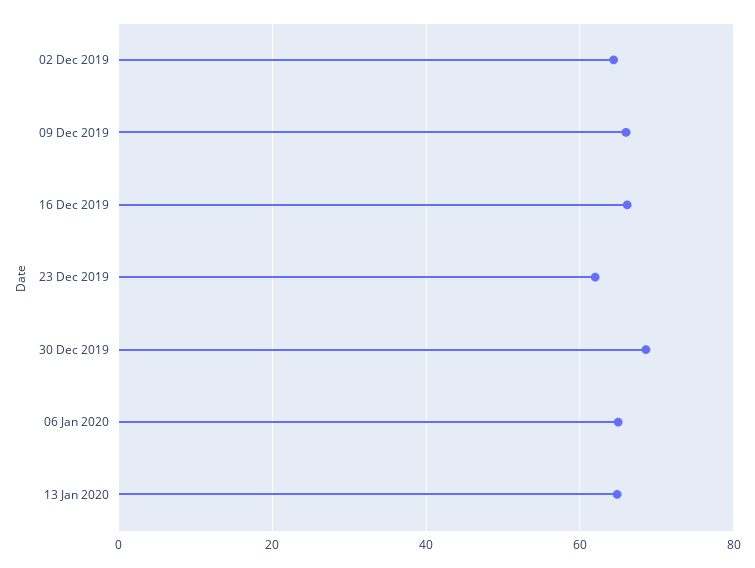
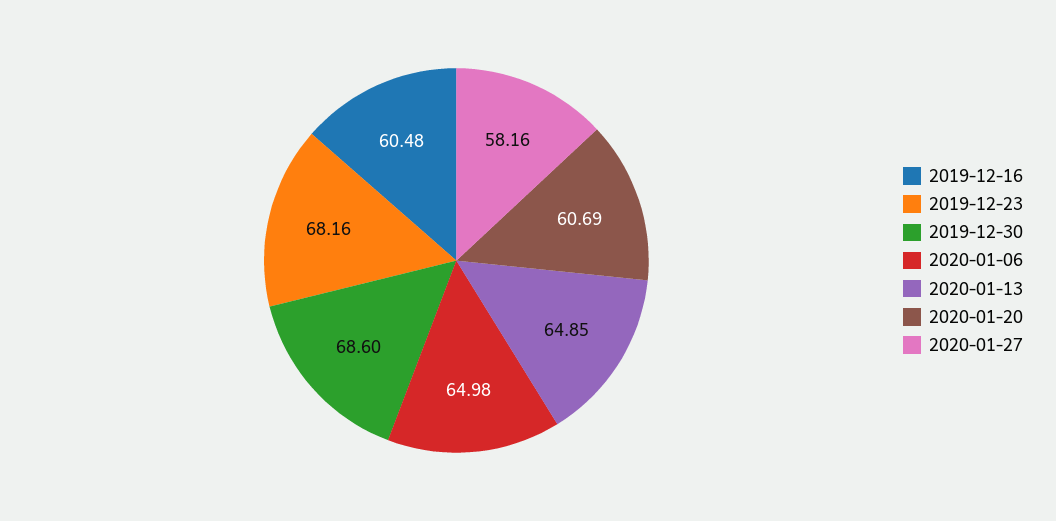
02 Dec 2019: 64 -> none
09 Dec 2019: 66 -> none
16 Dec 2019: 66 -> 60.48
23 Dec 2019: 62 -> 68.16
2020-01-20: none -> 60.69
2020-01-27: none -> 58.16

